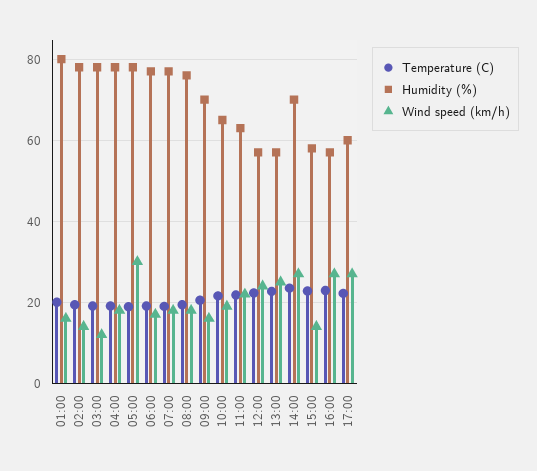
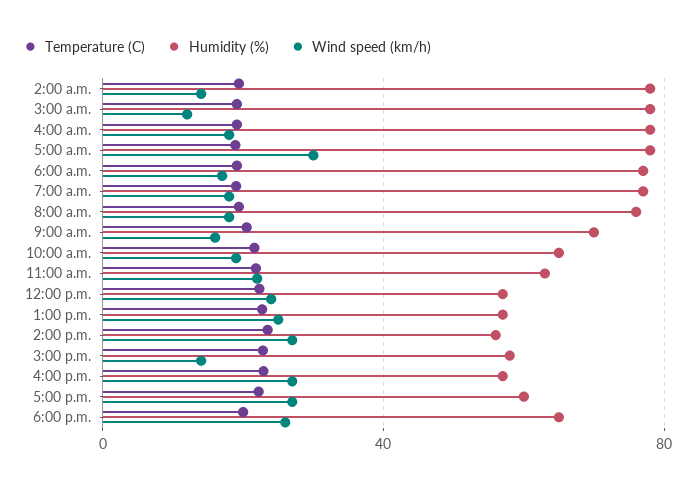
Temperature (C), 01:00: 20 -> none
Humidity (%), 01:00: 80 -> none
Wind speed (km/h), 01:00: 16 -> none
Humidity (%), 14:00: 70 -> 55
Temperature (C), 6:00 p.m.: none -> 20
Humidity (%), 6:00 p.m.: none -> 65
Wind speed (km/h), 6:00 p.m.: none -> 25

